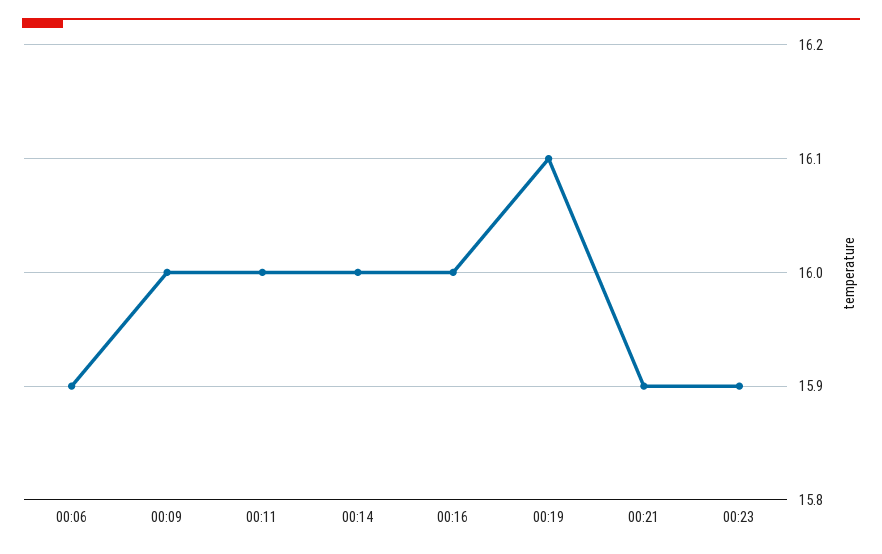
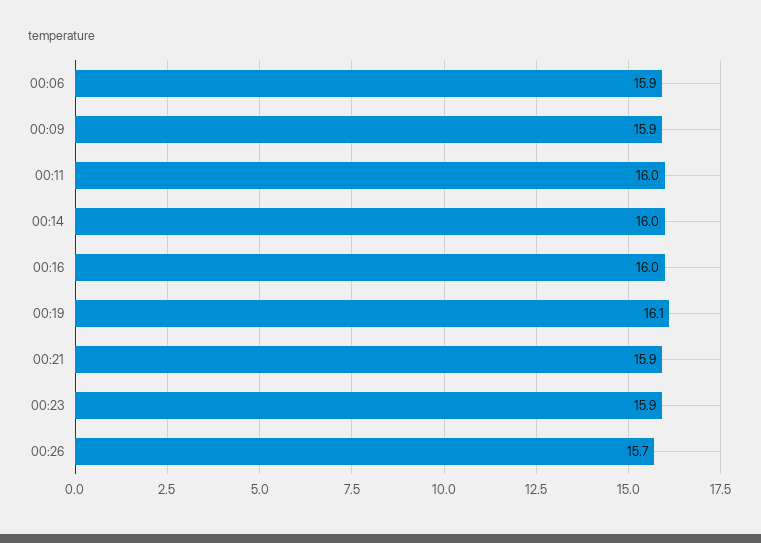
00:09: 16 -> 15.9
00:26: none -> 15.7

